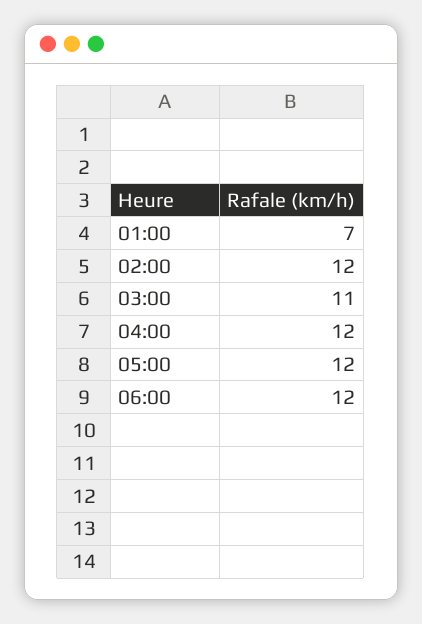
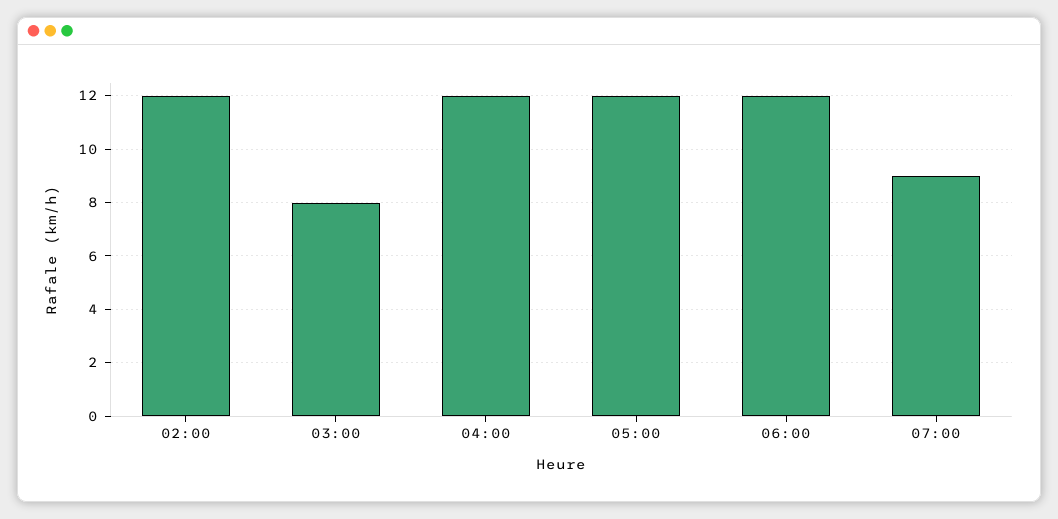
01:00: 7 -> none
03:00: 11 -> 8
07:00: none -> 9

